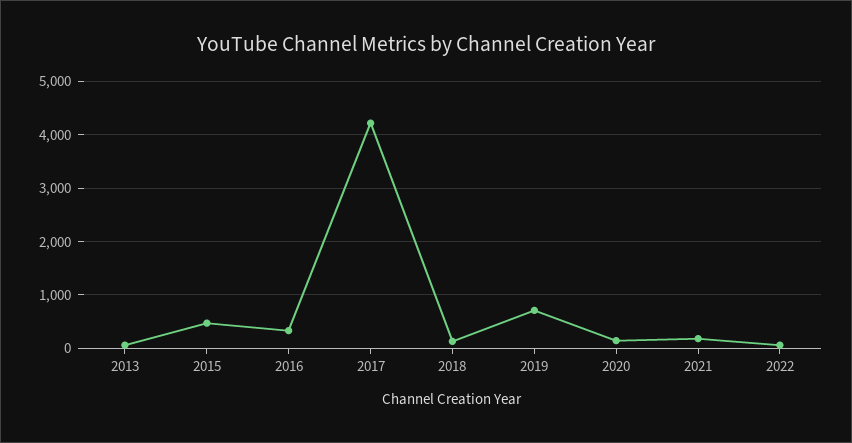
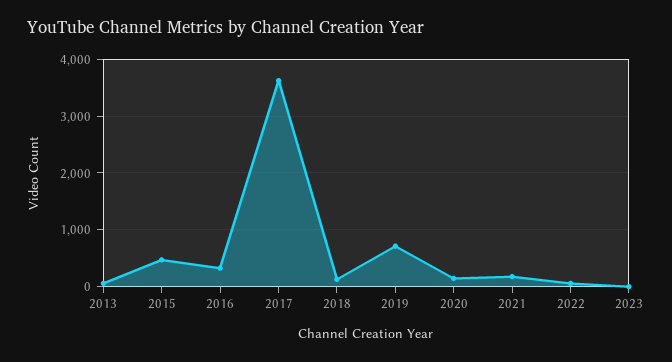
2017: 4200 -> 3600
2023: none -> 0

